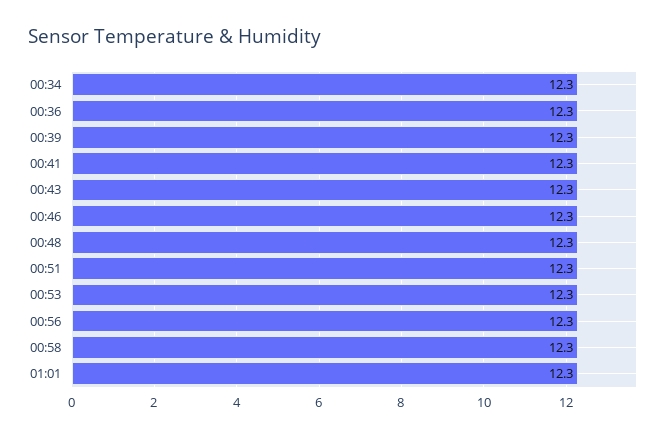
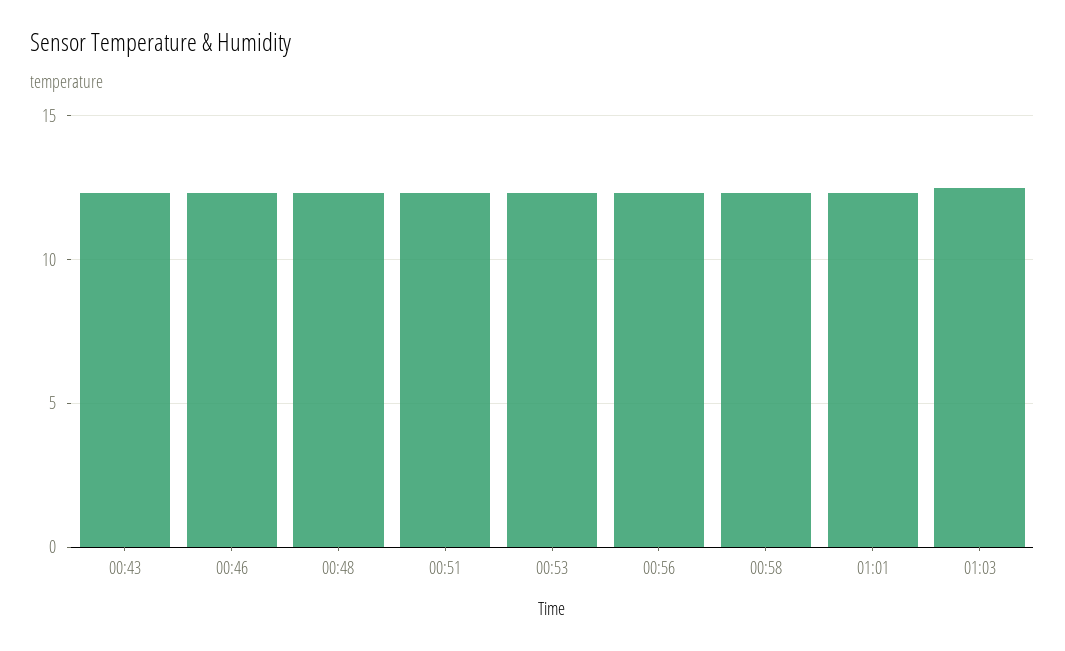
00:34: 12.3 -> none
00:36: 12.3 -> none
00:39: 12.3 -> none
00:41: 12.3 -> none
01:03: none -> 12.5

